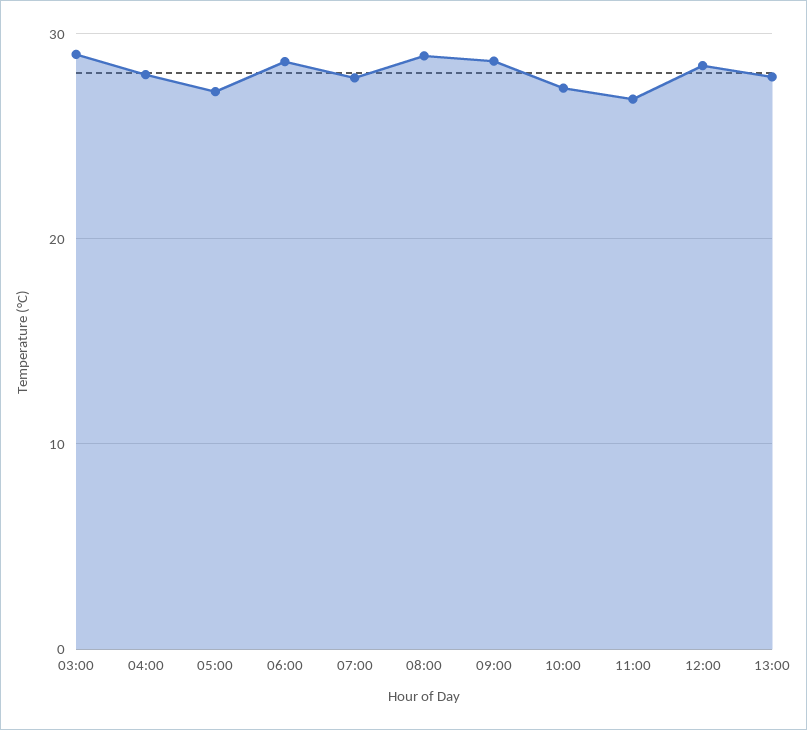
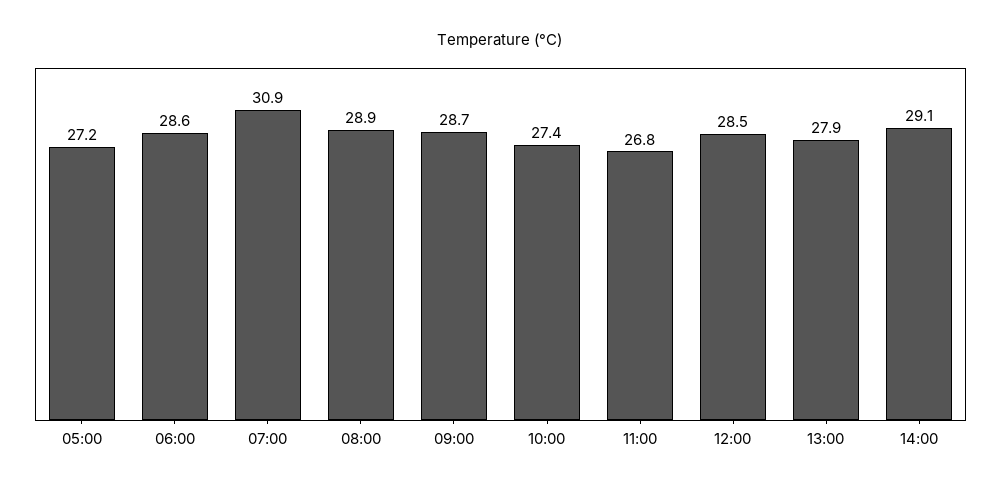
03:00: 29 -> none
04:00: 28 -> none
07:00: 28 -> 30.9
14:00: none -> 29.1

